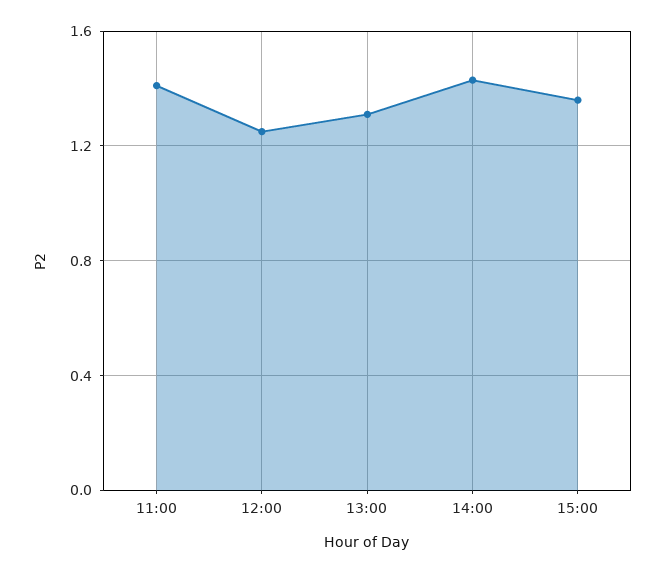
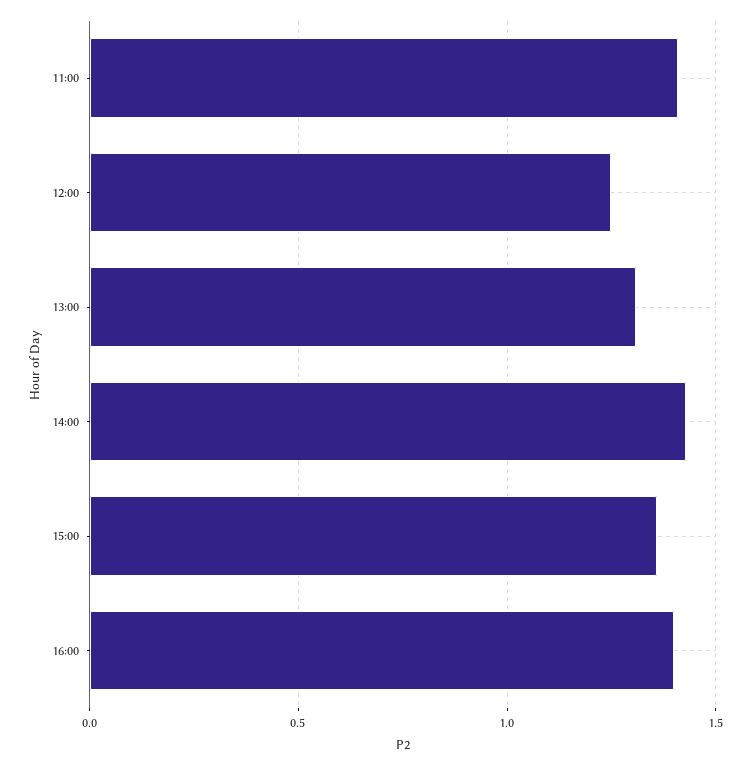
16:00: none -> 1.4

